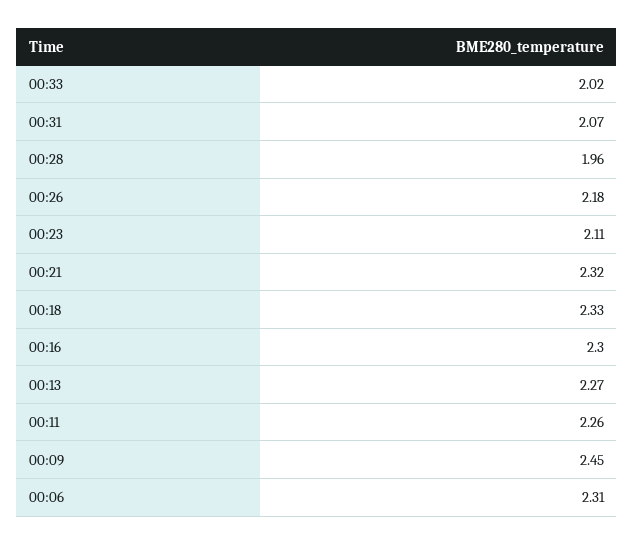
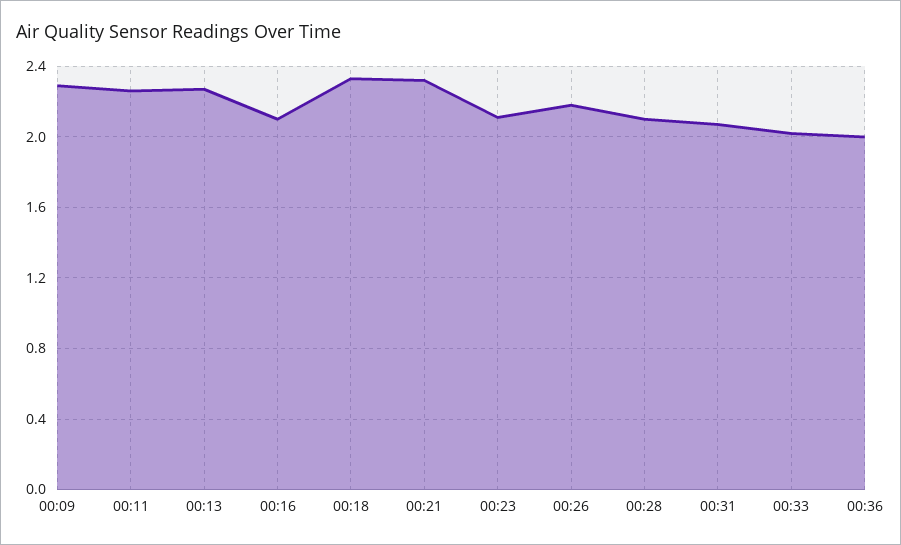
00:28: 1.96 -> 2.1
00:16: 2.3 -> 2.1
00:09: 2.45 -> 2.3
00:06: 2.31 -> none
00:36: none -> 2

